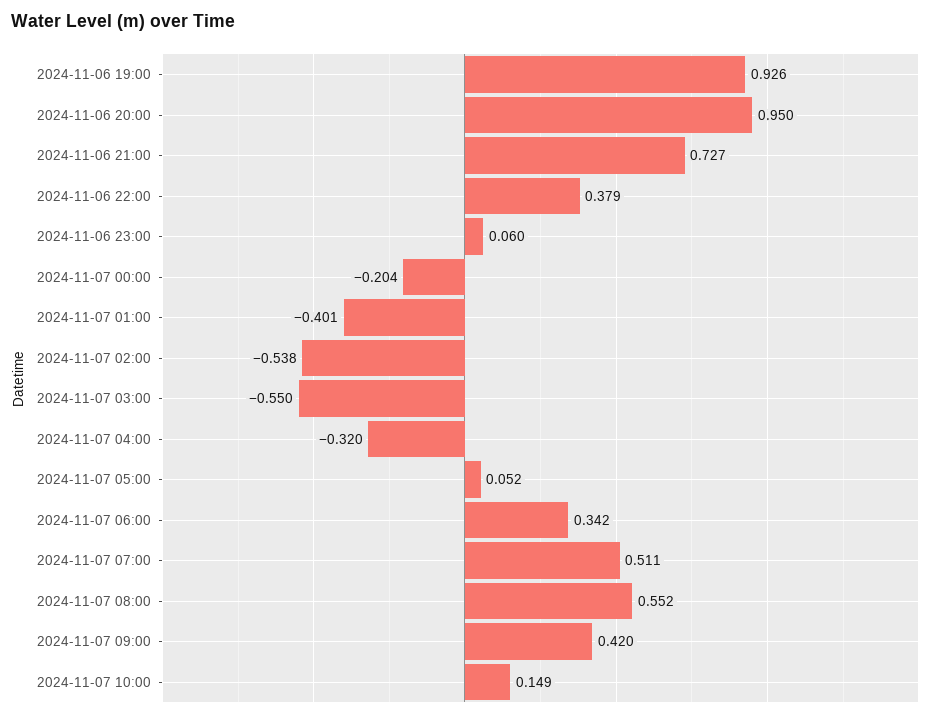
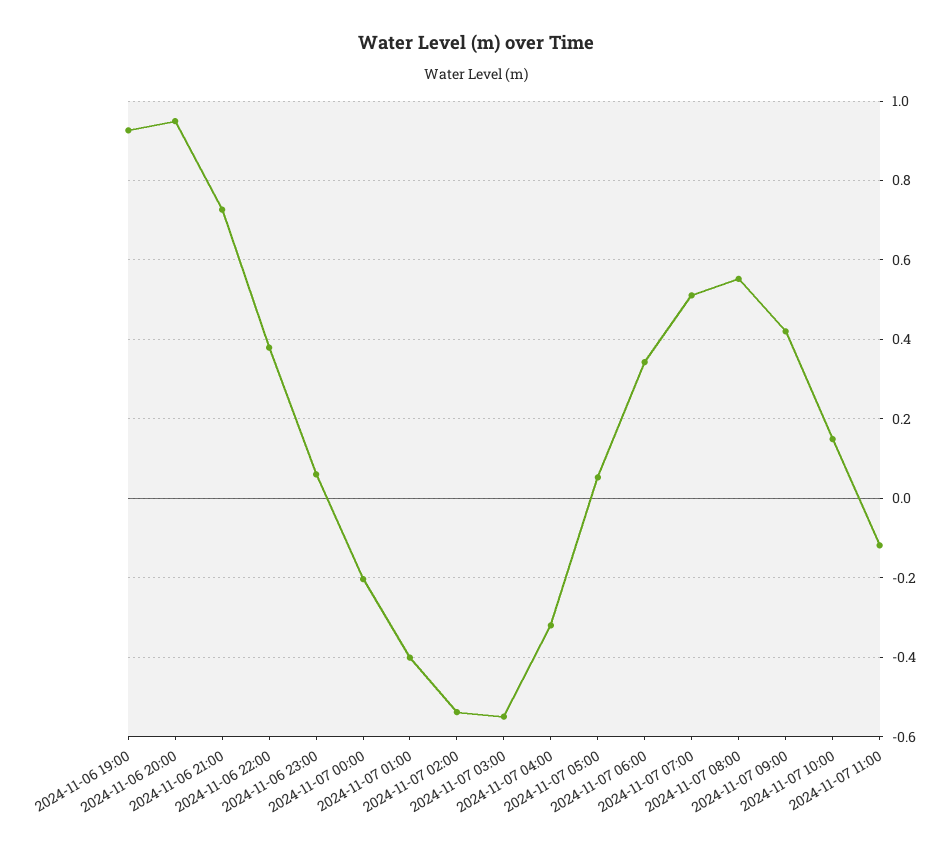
2024-11-07 11:00: none -> -0.12

